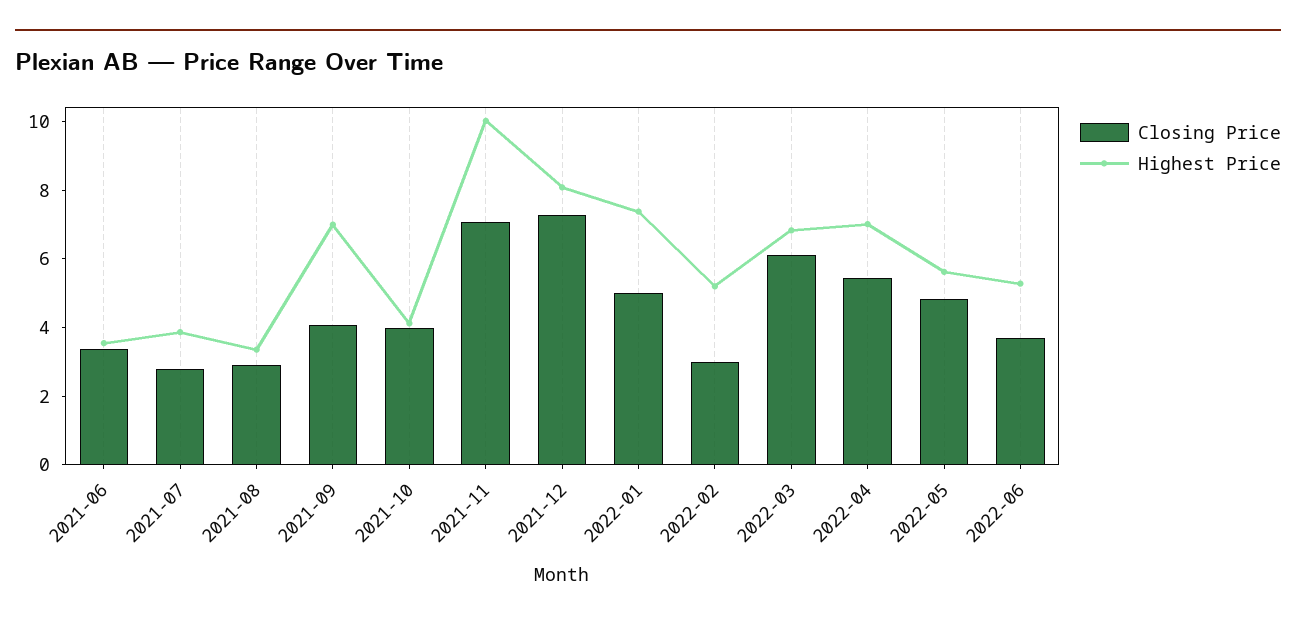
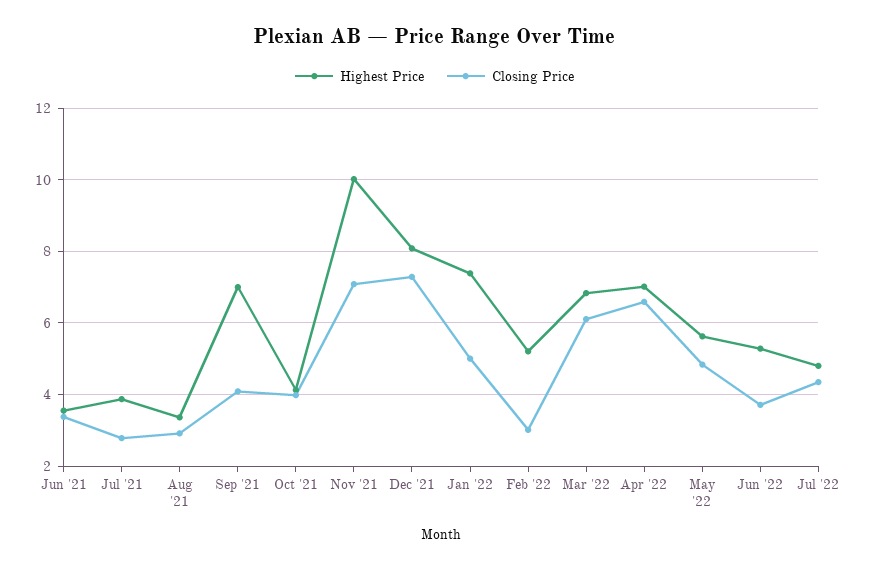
Closing Price, 2022-04: 5.5 -> 6.6
Highest Price, Jul '22: none -> 4.8
Closing Price, Jul '22: none -> 4.4

